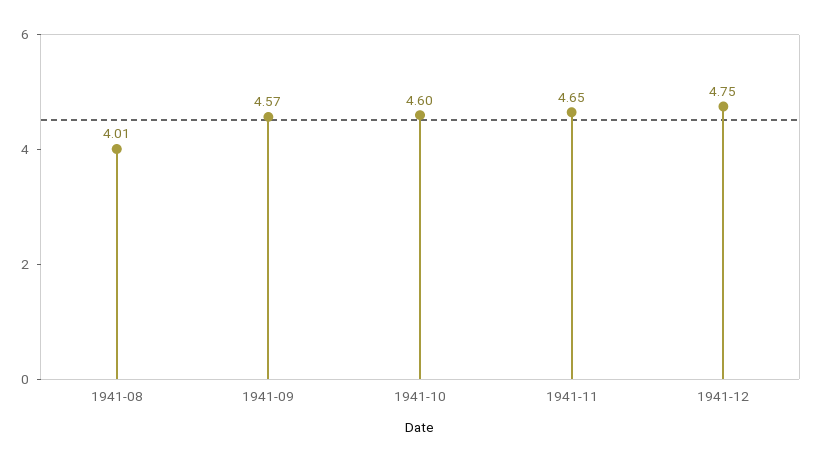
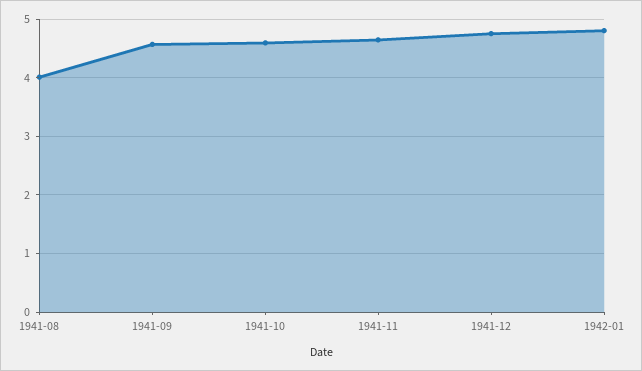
1942-01: none -> 4.8

